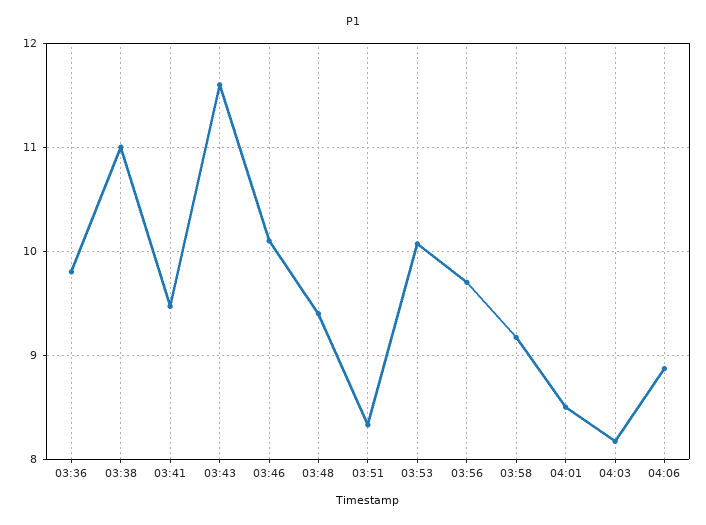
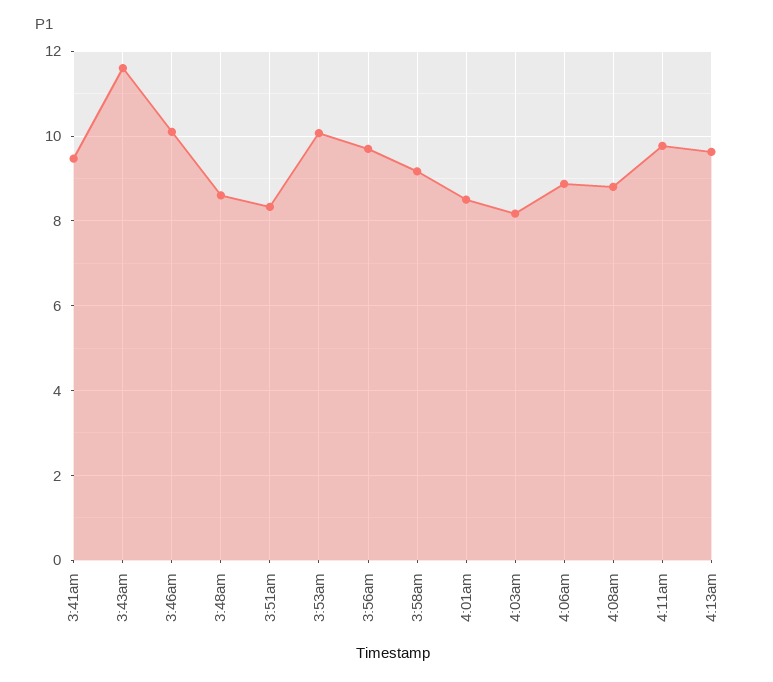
03:36: 9.8 -> none
03:38: 11 -> none
03:48: 9.4 -> 8.6
4:08am: none -> 8.8
4:11am: none -> 9.8
4:13am: none -> 9.6

